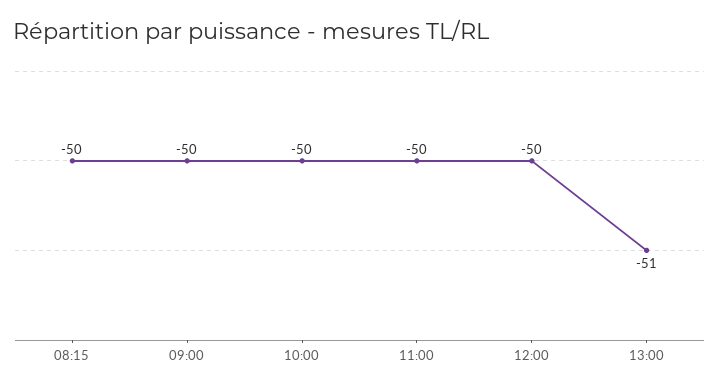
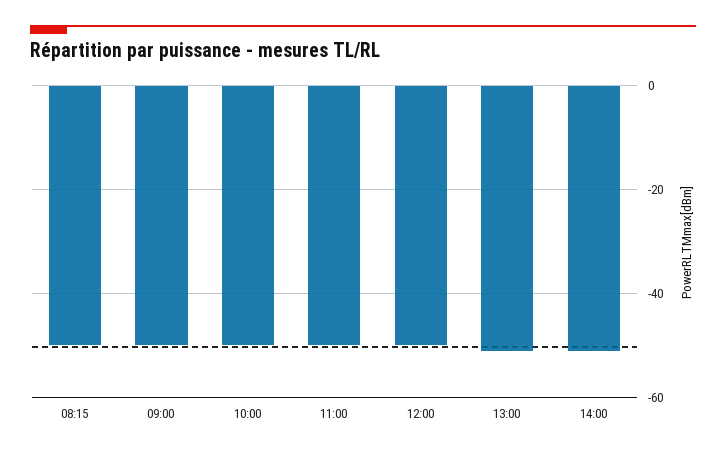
14:00: none -> -50

